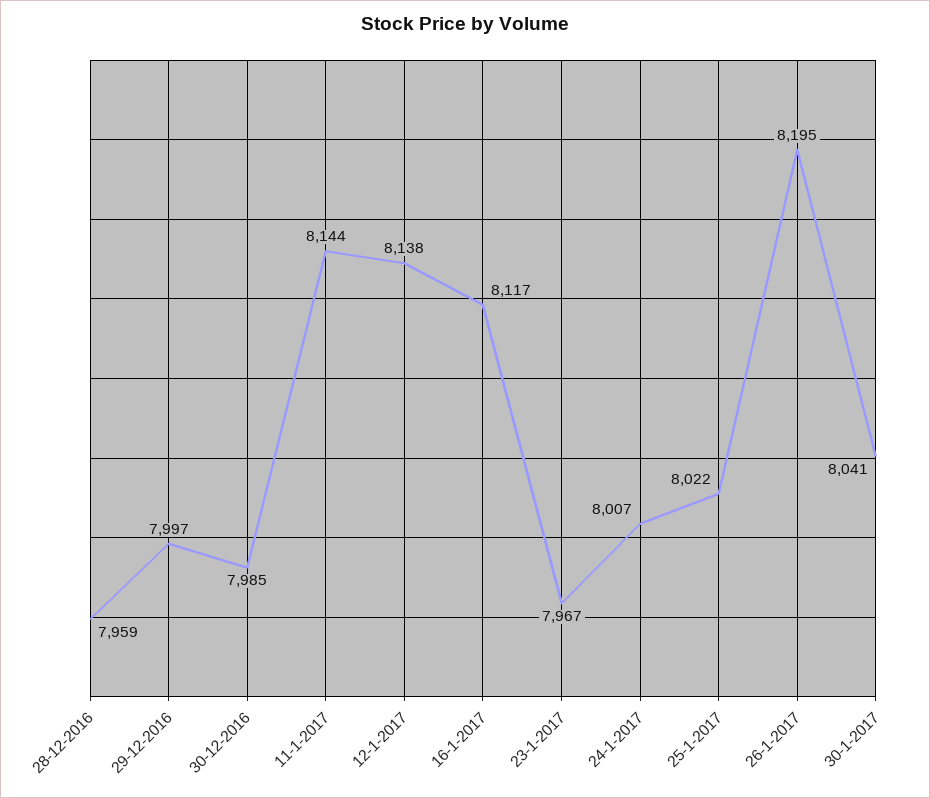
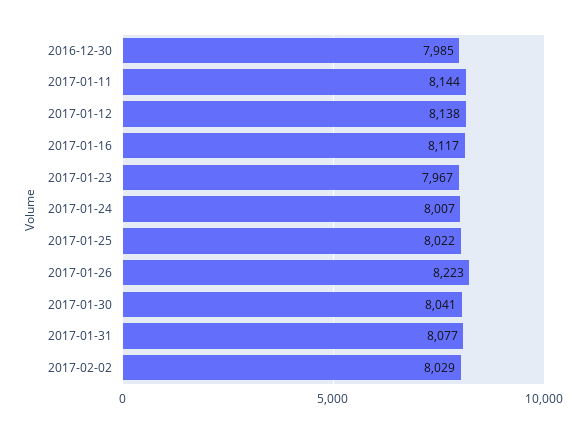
28-12-2016: 7959 -> none
29-12-2016: 7997 -> none
26-1-2017: 8195 -> 8223
2017-01-31: none -> 8077
2017-02-02: none -> 8029

